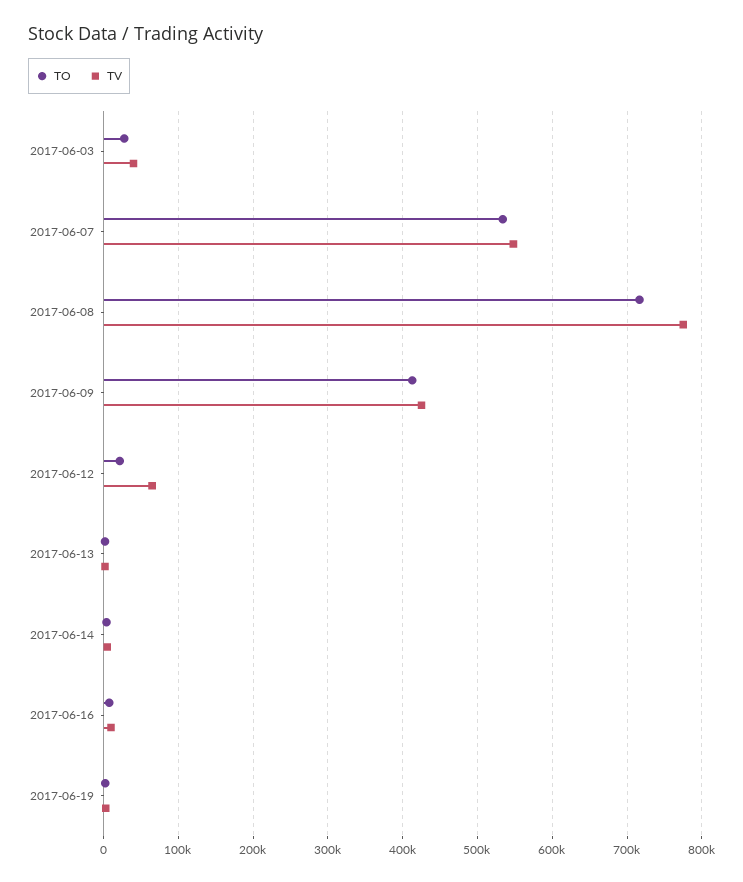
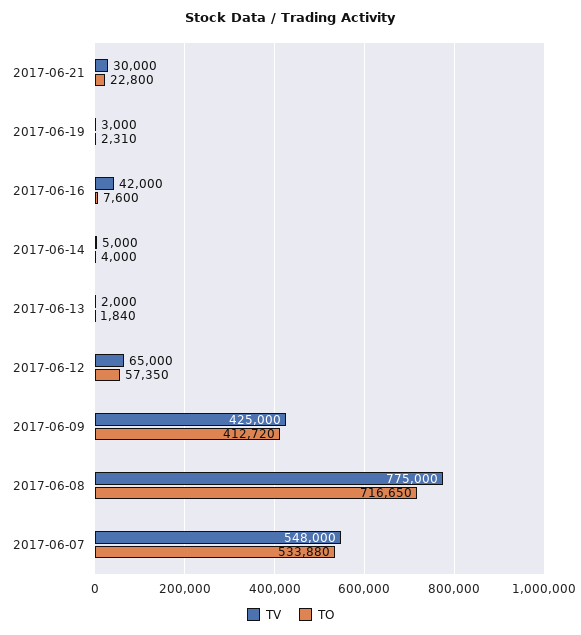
TO, 2017-06-03: 30000 -> none
TV, 2017-06-03: 40000 -> none
TO, 2017-06-12: 20000 -> 57350
TV, 2017-06-16: 10000 -> 42000
TV, 2017-06-21: none -> 30000
TO, 2017-06-21: none -> 22800

